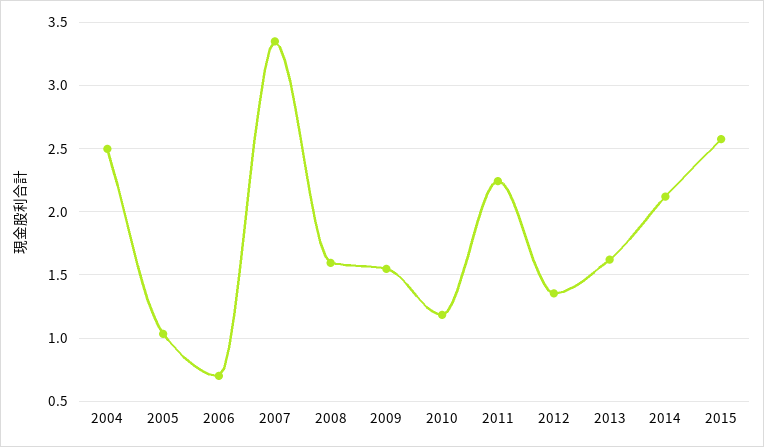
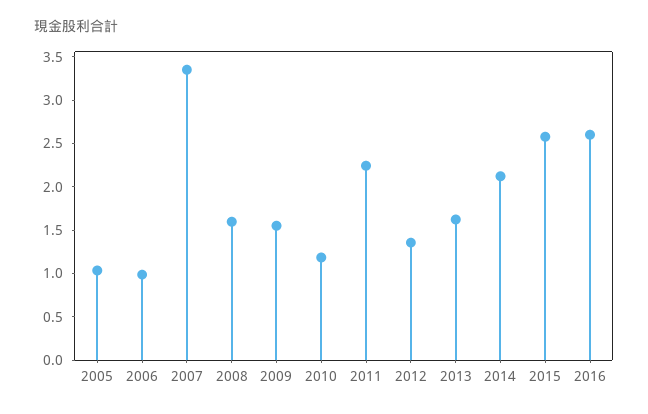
2004: 2.5 -> none
2006: 0.7 -> 1
2016: none -> 2.6

